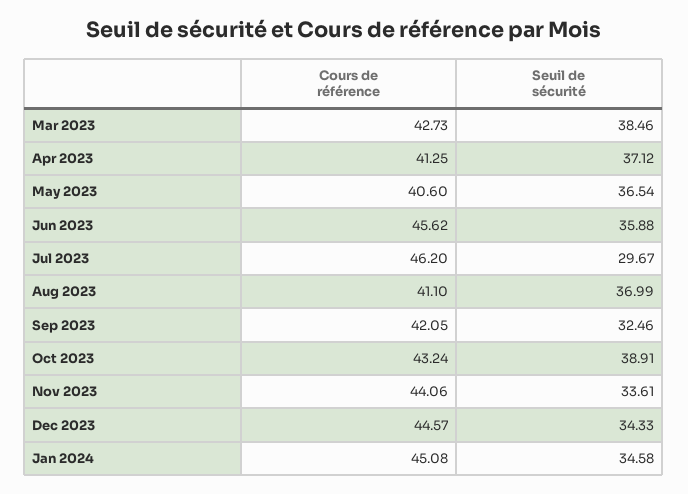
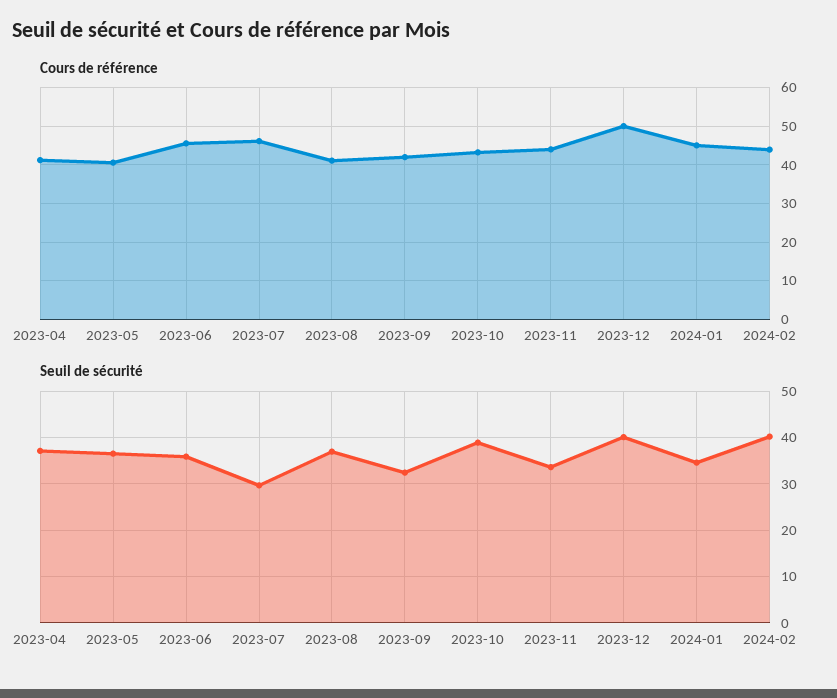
Cours de référence, Mar 2023: 42.73 -> none
Seuil de sécurité, Mar 2023: 38.46 -> none
Cours de référence, Dec 2023: 44.57 -> 50
Seuil de sécurité, Dec 2023: 34.33 -> 40
Cours de référence, 2024-02: none -> 44
Seuil de sécurité, 2024-02: none -> 40

